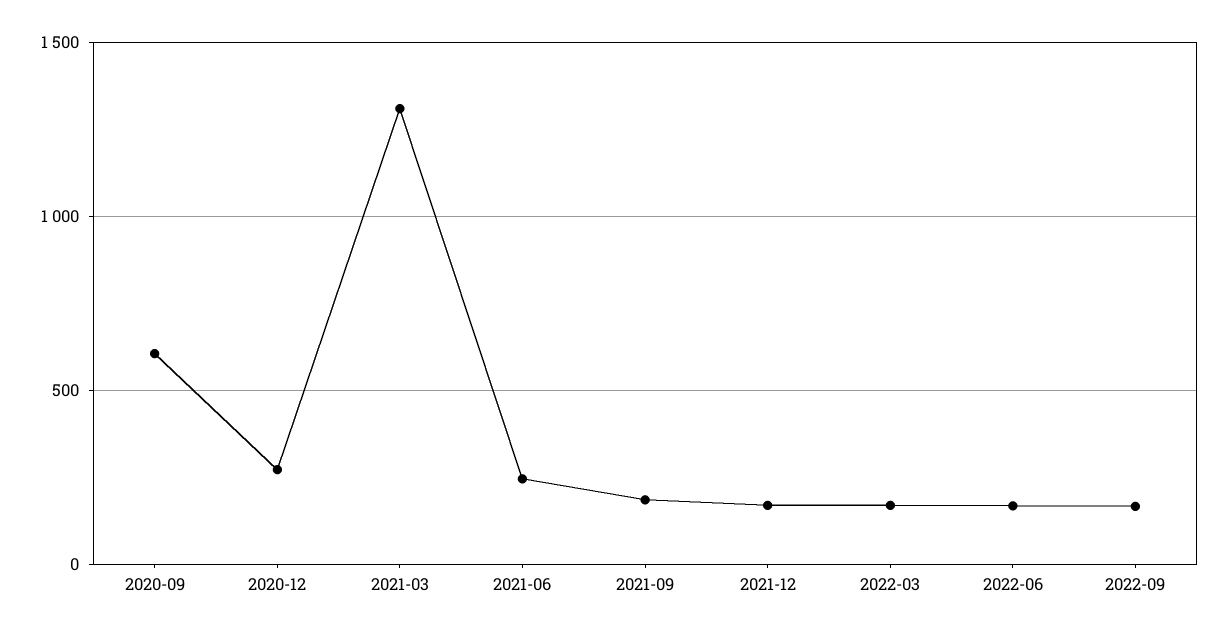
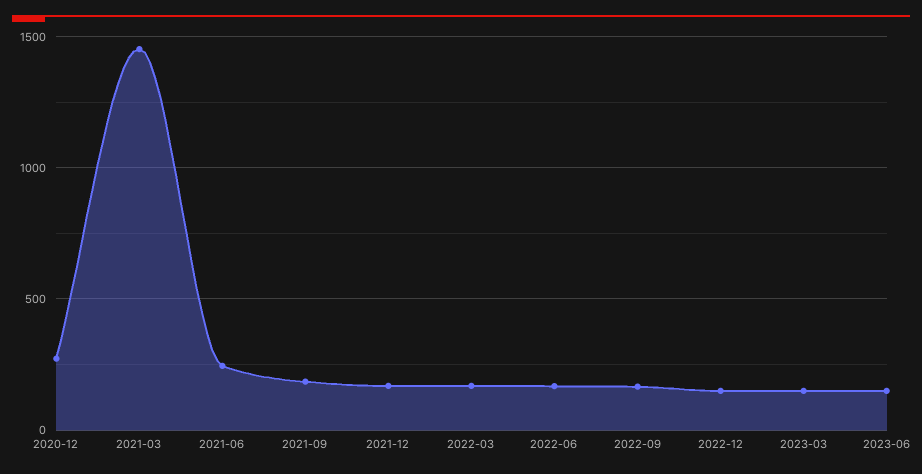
2020-09: 600 -> none
2021-03: 1300 -> 1450
2022-12: none -> 150
2023-03: none -> 150
2023-06: none -> 150

